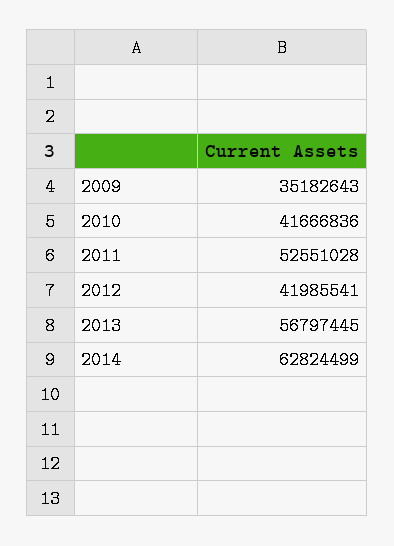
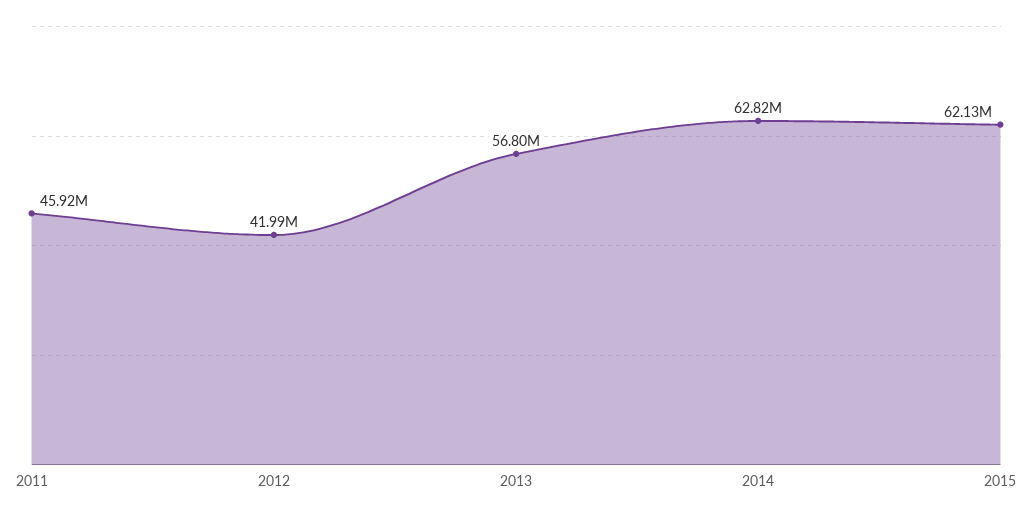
2009: 35182643 -> none
2010: 41666836 -> none
2011: 52551028 -> 45920000
2015: none -> 62130000

